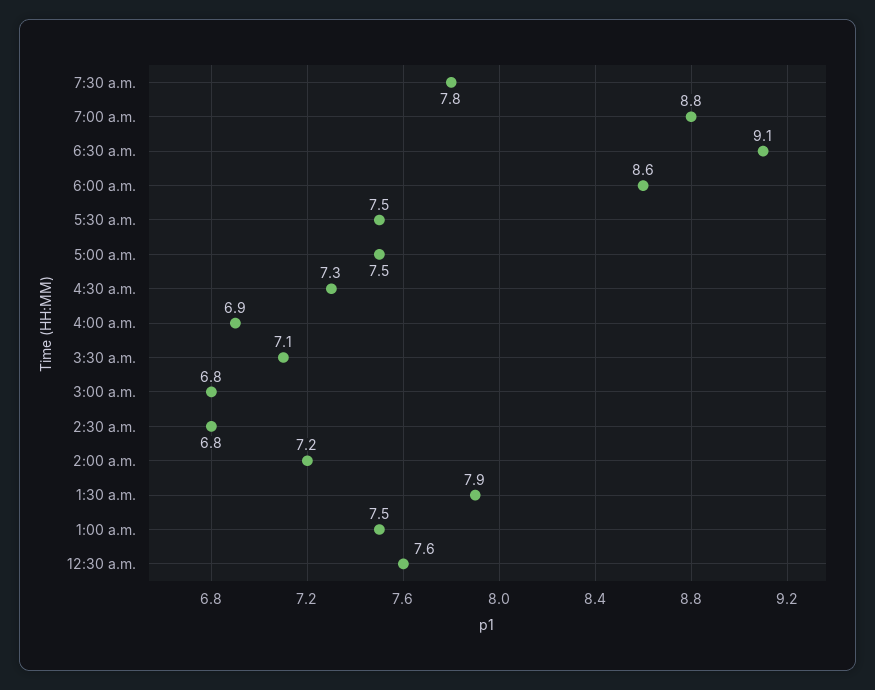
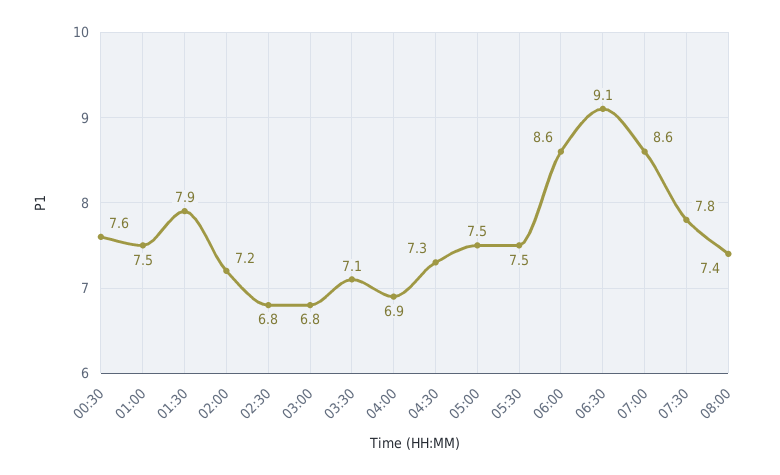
7:00 a.m.: 8.8 -> 8.6
08:00: none -> 7.4

